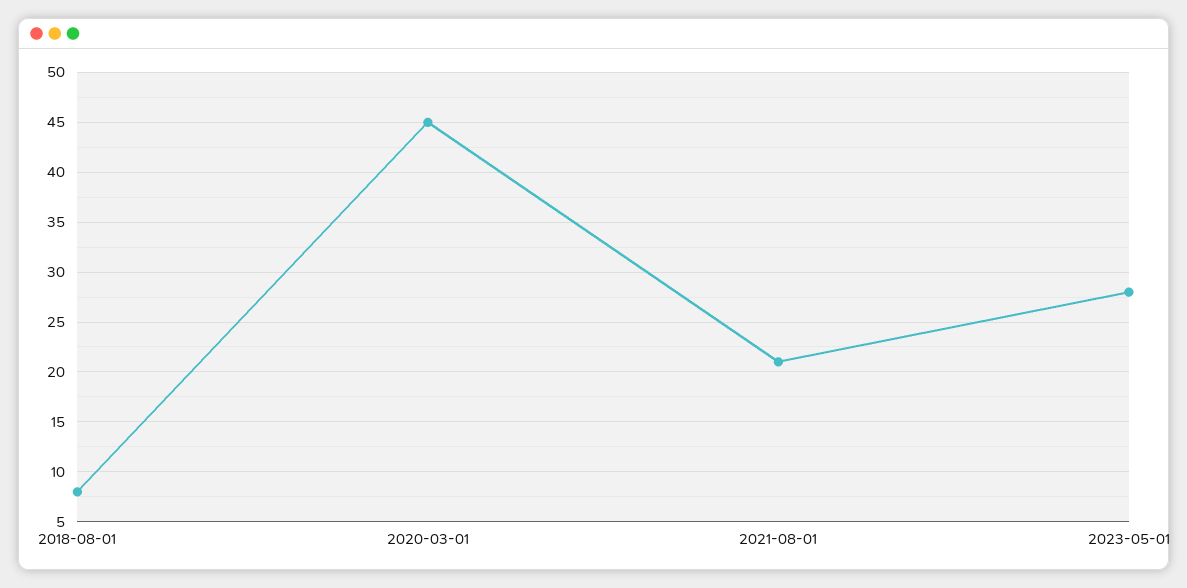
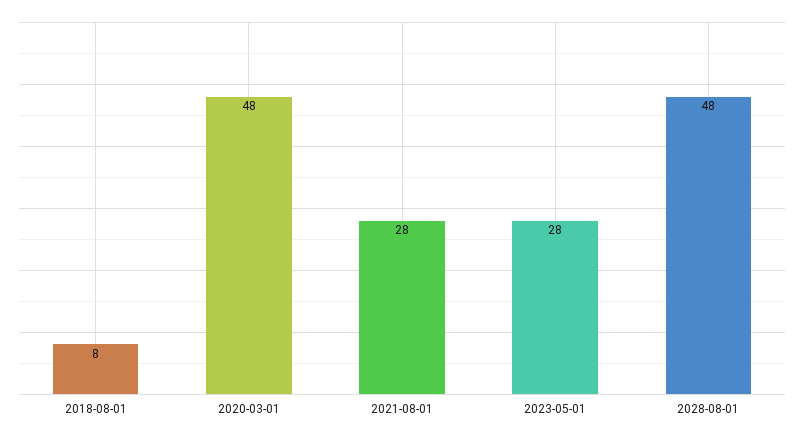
2020-03-01: 45 -> 48
2021-08-01: 21 -> 28
2028-08-01: none -> 48

